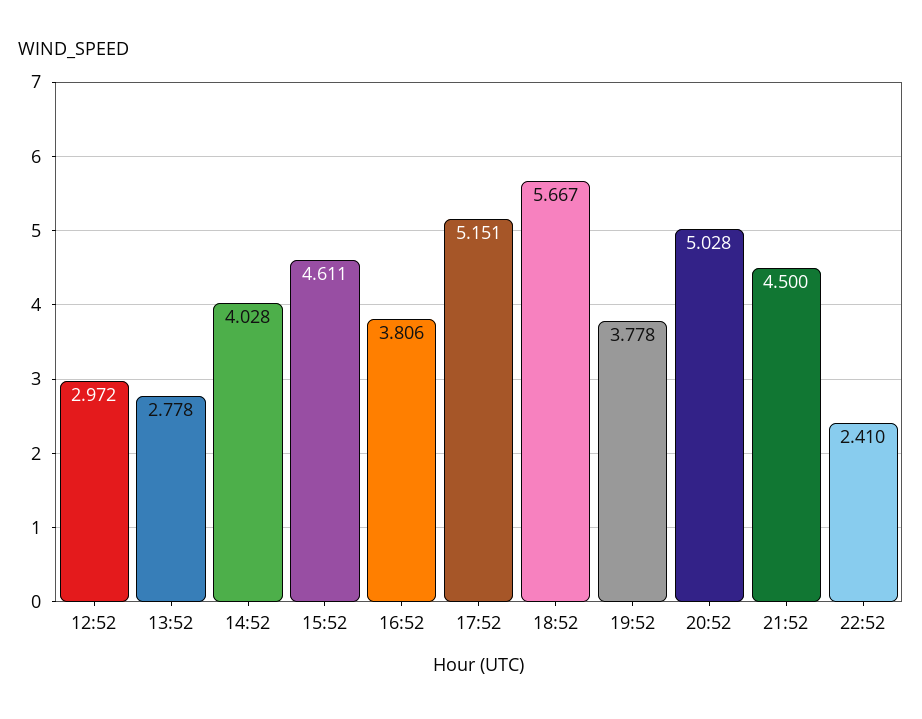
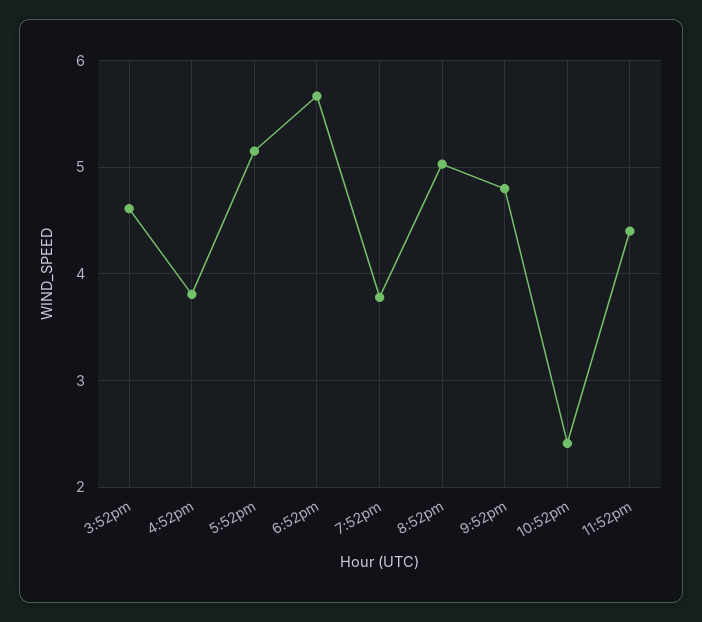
12:52: 2.972 -> none
13:52: 2.778 -> none
14:52: 4.028 -> none
21:52: 4.5 -> 4.8
11:52pm: none -> 4.4

